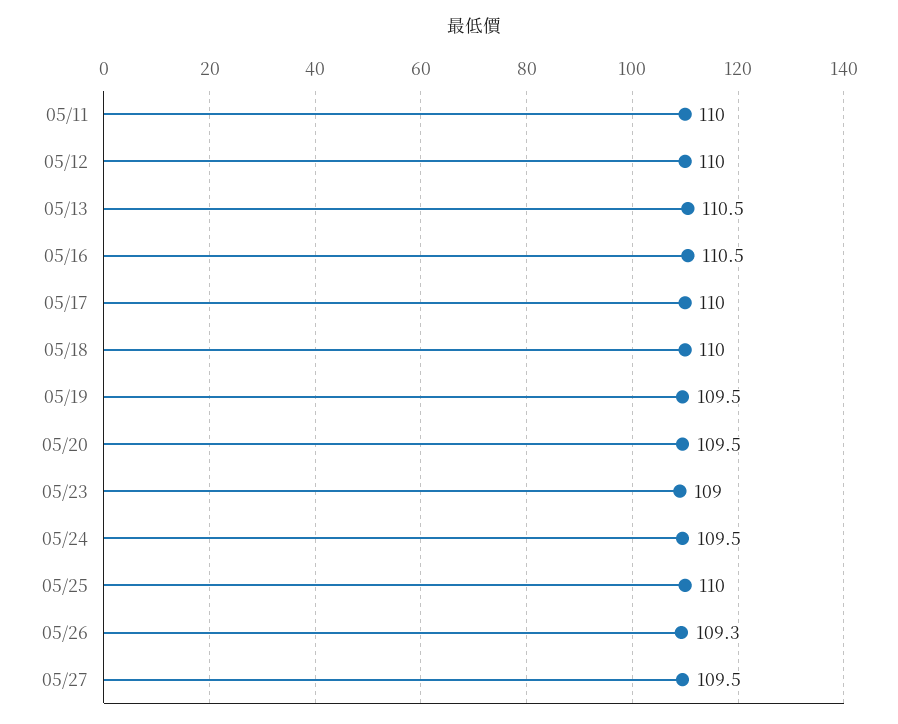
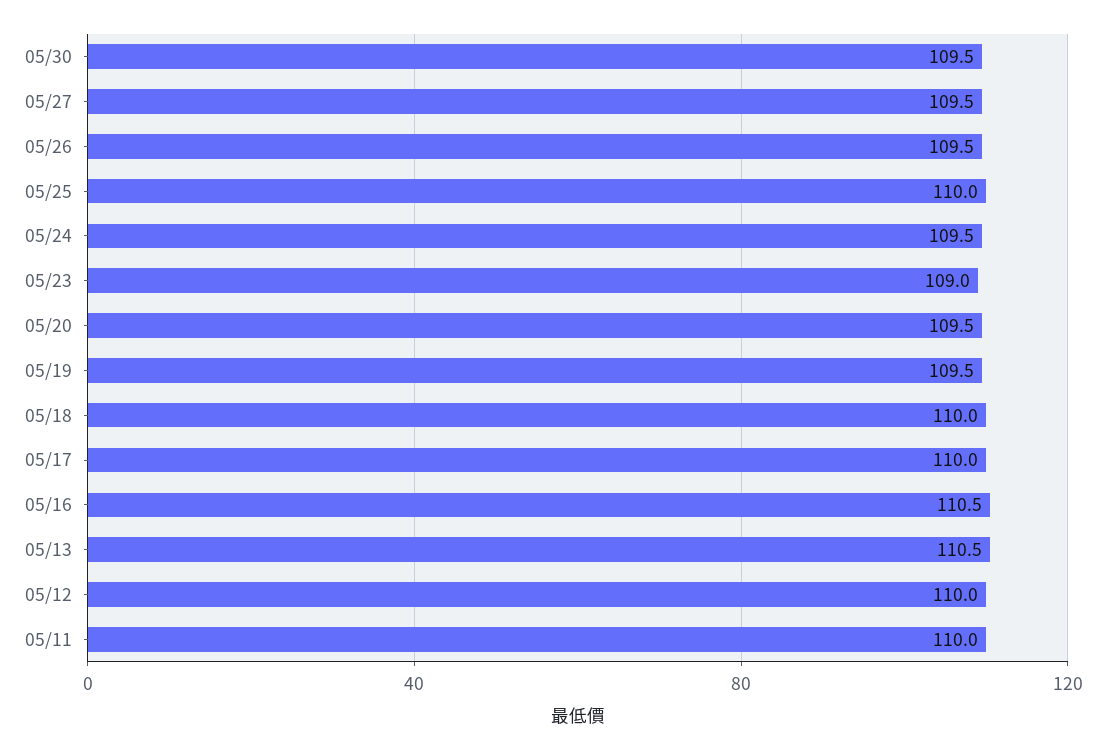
05/26: 109.3 -> 109.5
05/30: none -> 109.5

